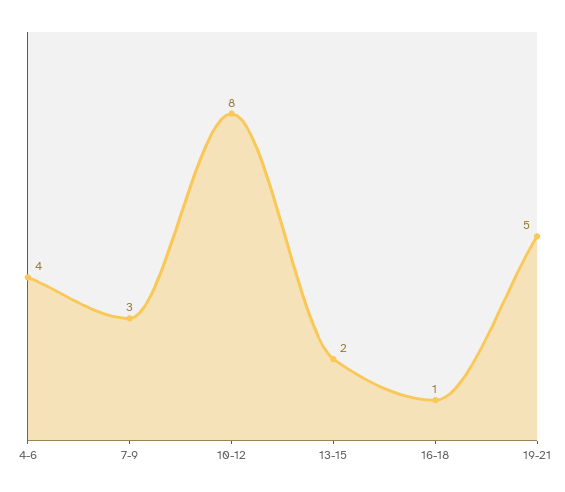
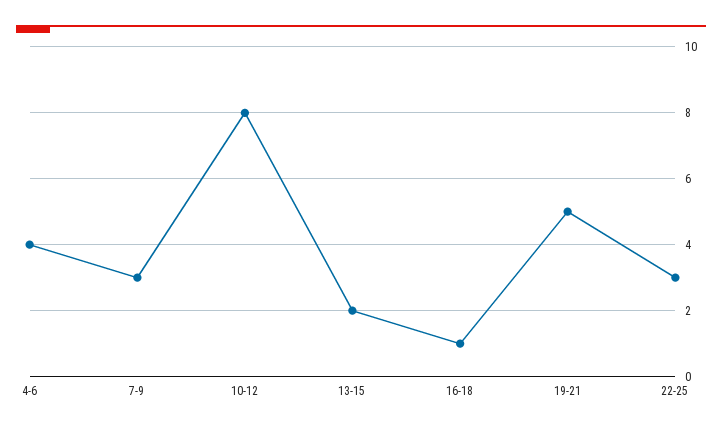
22-25: none -> 3

